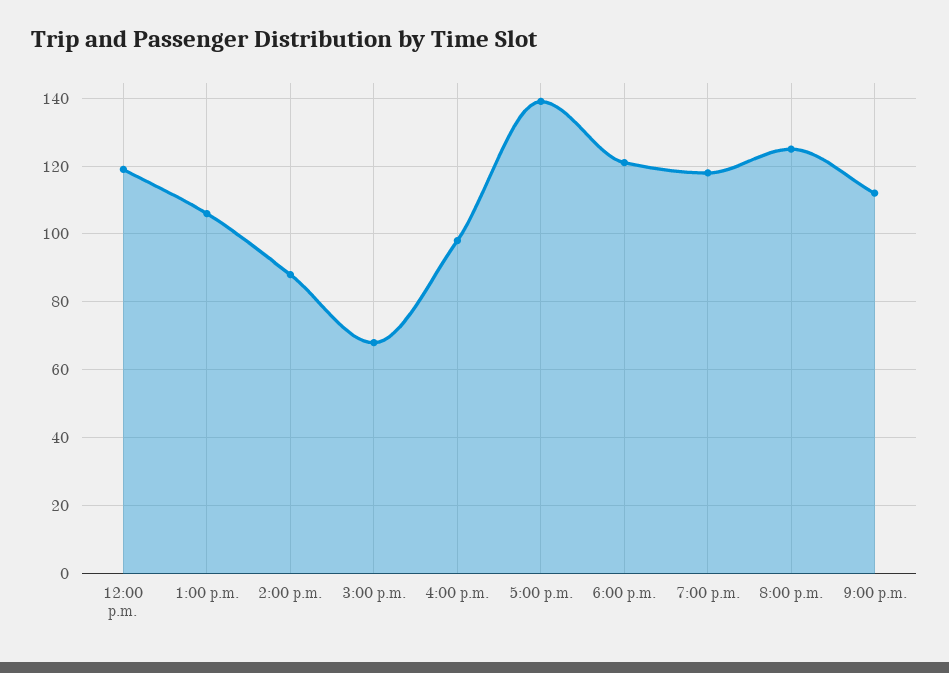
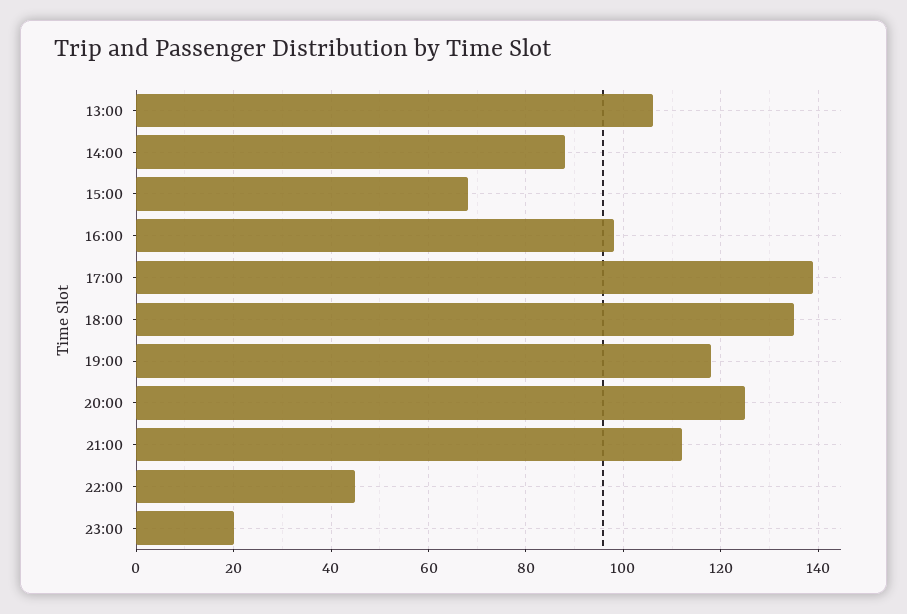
12:00 p.m.: 120 -> none
6:00 p.m.: 120 -> 135
22:00: none -> 45
23:00: none -> 20

